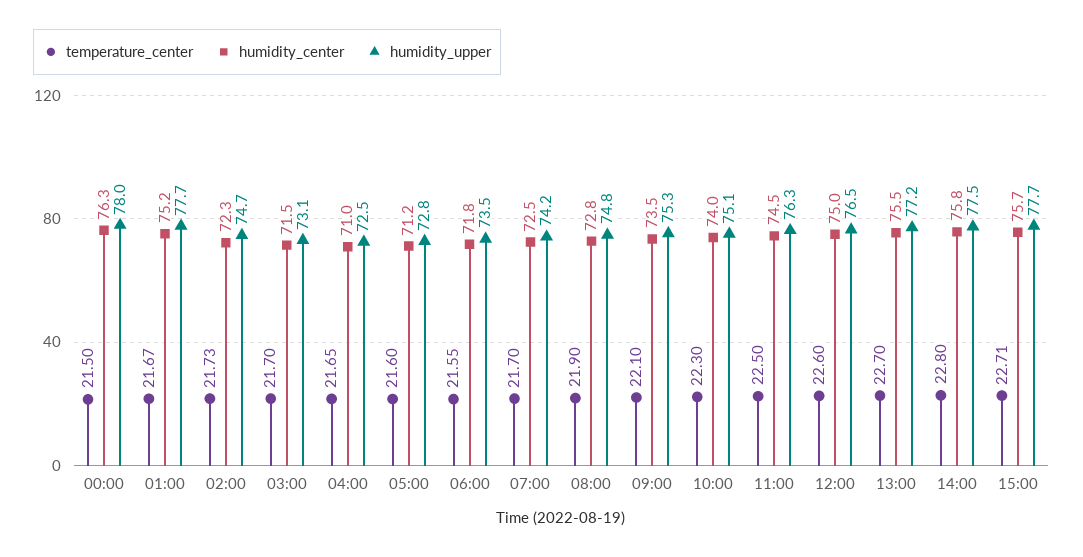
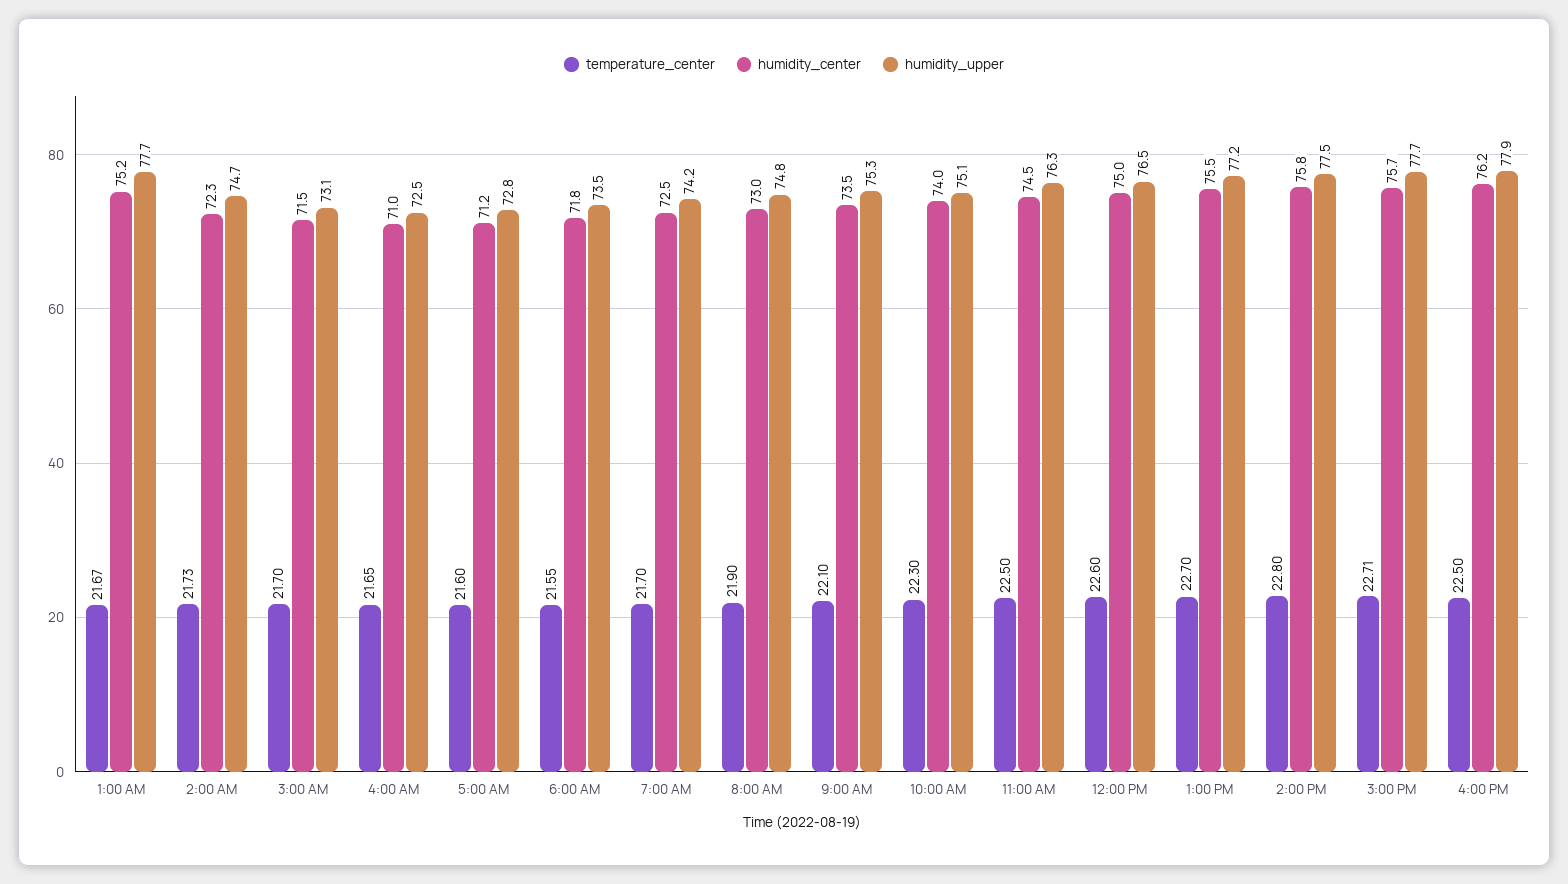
temperature_center, 00:00: 21.5 -> none
humidity_center, 00:00: 76.3 -> none
humidity_upper, 00:00: 78 -> none
humidity_center, 08:00: 72.8 -> 73
temperature_center, 4:00 PM: none -> 22.5
humidity_center, 4:00 PM: none -> 76.2
humidity_upper, 4:00 PM: none -> 77.9

